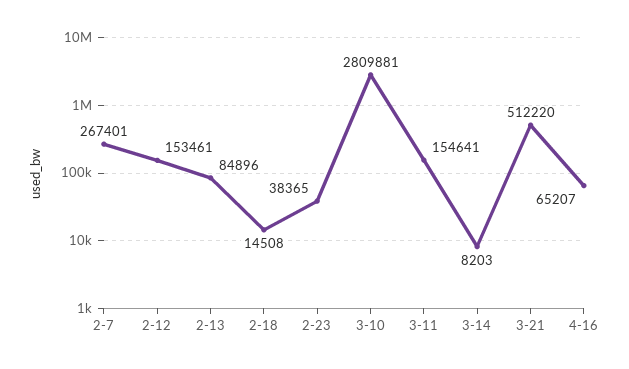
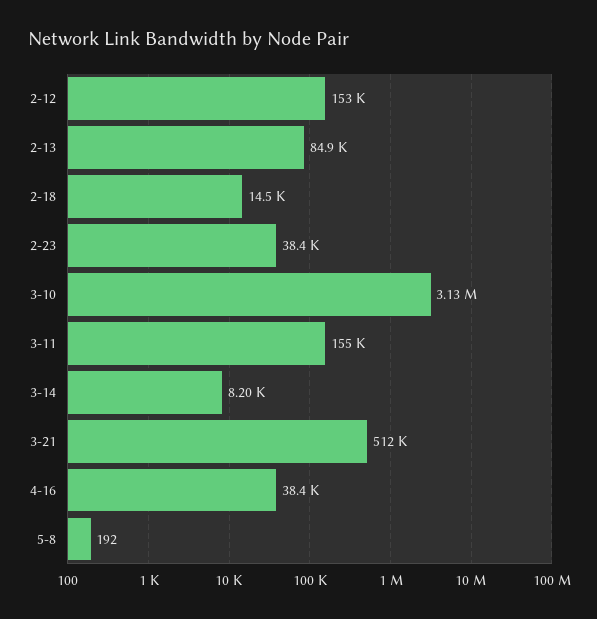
2-7: 267401 -> none
3-10: 2809881 -> 3130000
4-16: 65207 -> 38400
5-8: none -> 192

